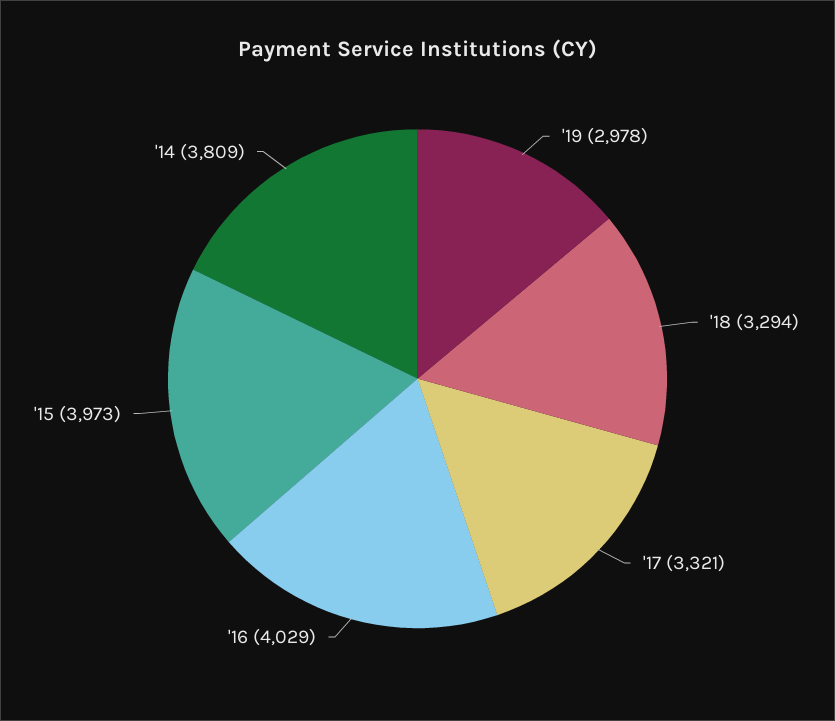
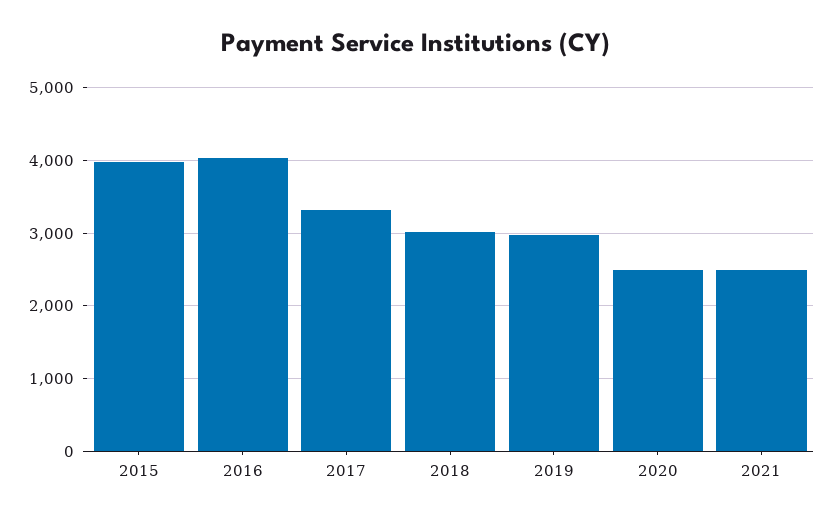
'18: 3294 -> 3000
'14: 3809 -> none
2020: none -> 2500
2021: none -> 2500

